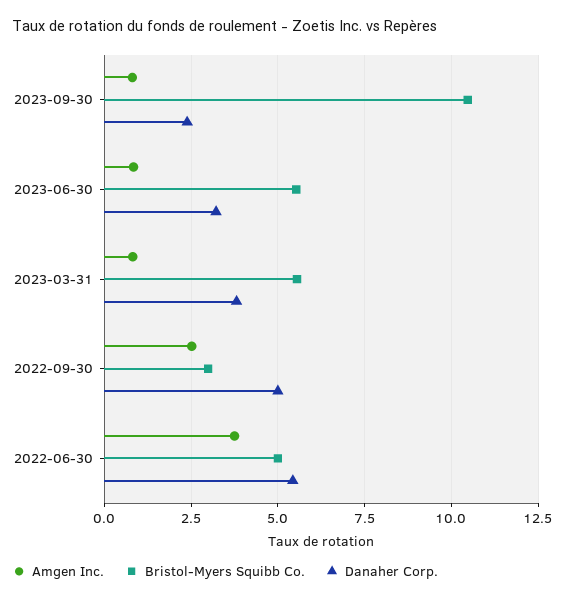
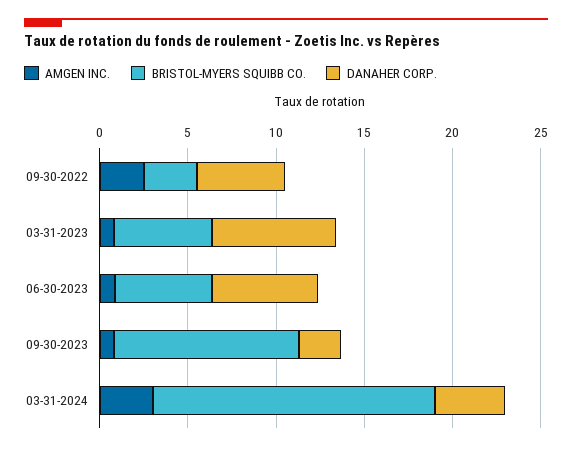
Danaher Corp., 2023-06-30: 3.25 -> 6
Danaher Corp., 2023-03-31: 3.75 -> 7
Amgen Inc., 2022-06-30: 3.75 -> none
Bristol-Myers Squibb Co., 2022-06-30: 5 -> none
Danaher Corp., 2022-06-30: 5.5 -> none
Amgen Inc., 03-31-2024: none -> 3
Bristol-Myers Squibb Co., 03-31-2024: none -> 16
Danaher Corp., 03-31-2024: none -> 4

